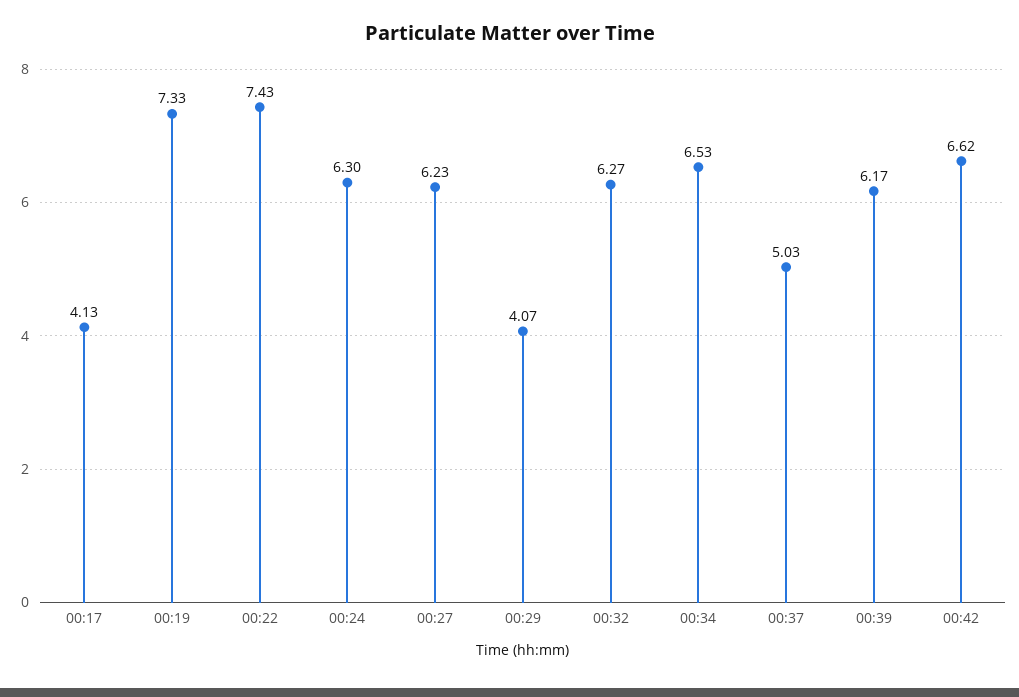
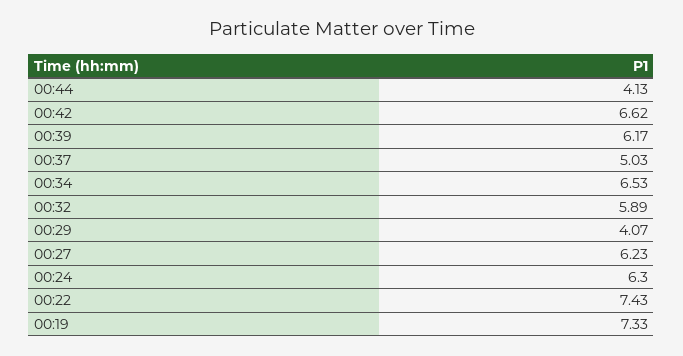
00:17: 4.13 -> none
00:32: 6.27 -> 5.89
00:44: none -> 4.13

